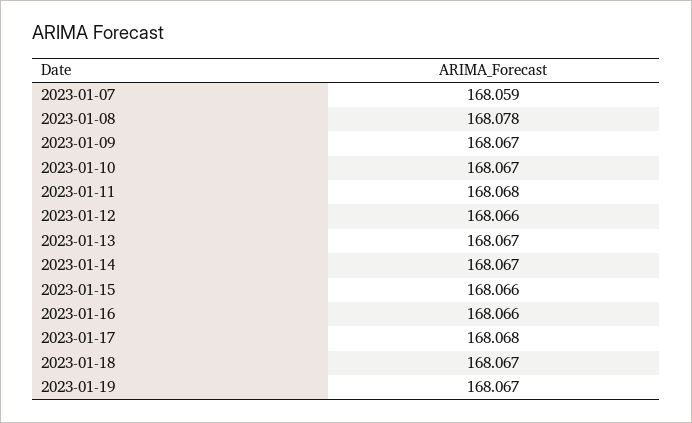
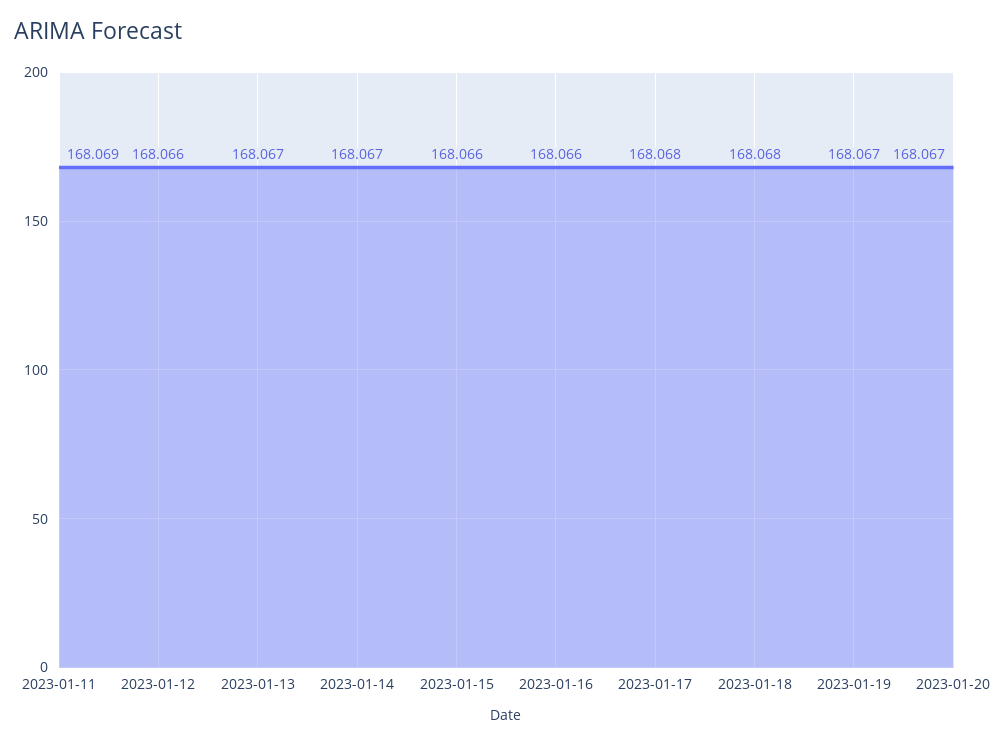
2023-01-07: 168.059 -> none
2023-01-08: 168.078 -> none
2023-01-09: 168.067 -> none
2023-01-10: 168.067 -> none
2023-01-11: 168.068 -> 168.069
2023-01-18: 168.067 -> 168.068
2023-01-20: none -> 168.067

